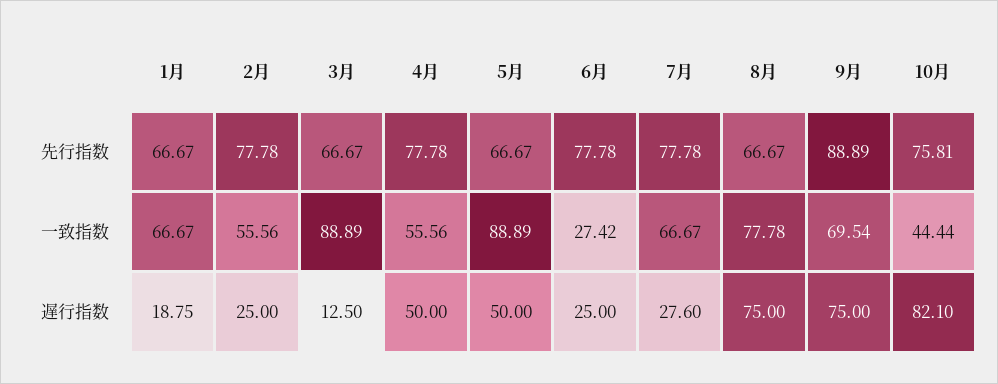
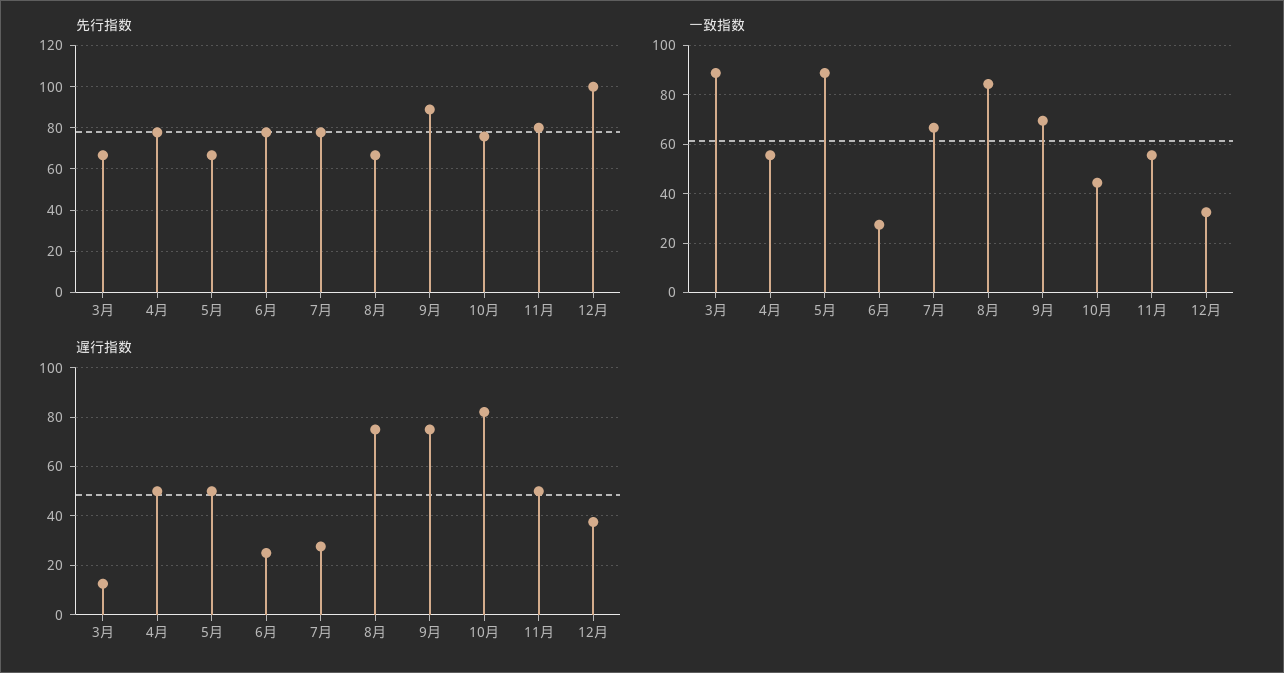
先行指数, 1月: 66.67 -> none
先行指数, 2月: 77.78 -> none
一致指数, 1月: 66.67 -> none
一致指数, 2月: 55.56 -> none
一致指数, 8月: 77.78 -> 85
遅行指数, 1月: 18.75 -> none
遅行指数, 2月: 25 -> none
先行指数, 11月: none -> 80
先行指数, 12月: none -> 100
一致指数, 11月: none -> 55
一致指数, 12月: none -> 32.5
遅行指数, 11月: none -> 50
遅行指数, 12月: none -> 37.5

